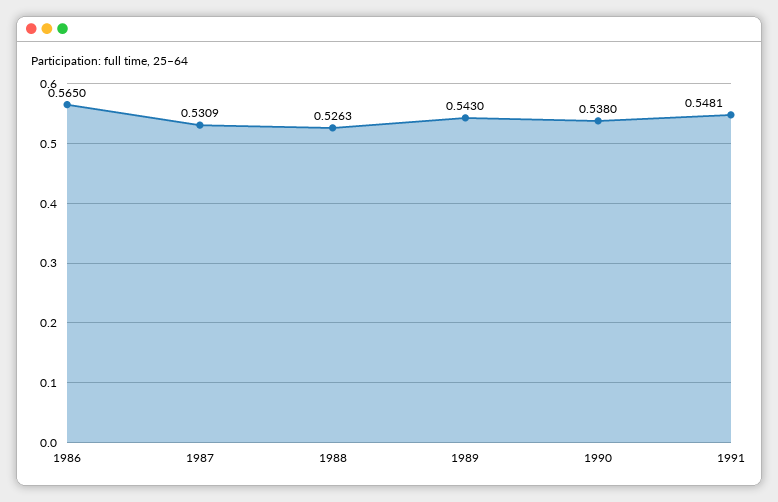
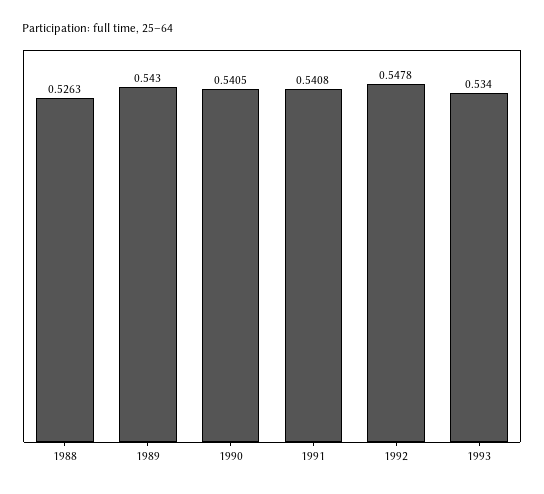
1986: 0.565 -> none
1987: 0.5309 -> none
1990: 0.538 -> 0.5405
1991: 0.5481 -> 0.5408
1992: none -> 0.5478
1993: none -> 0.534

